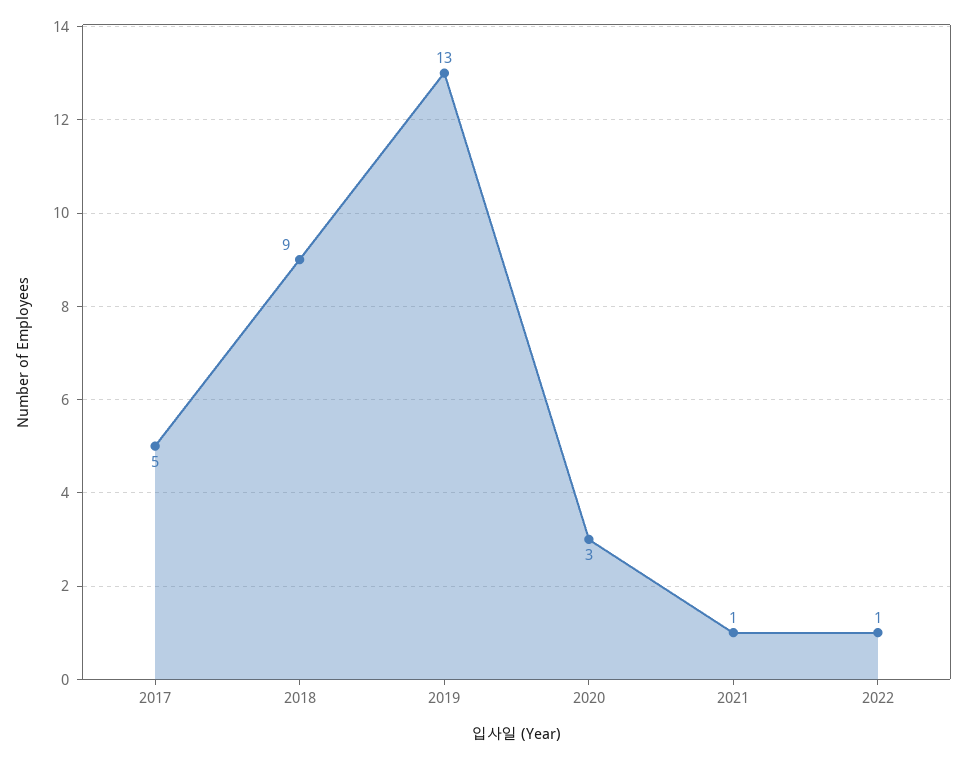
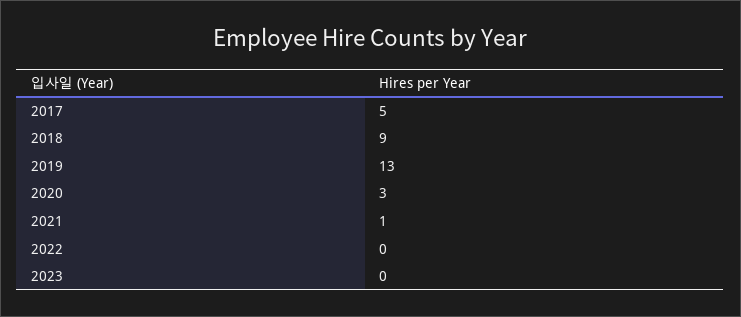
2022: 1 -> 0
2023: none -> 0

